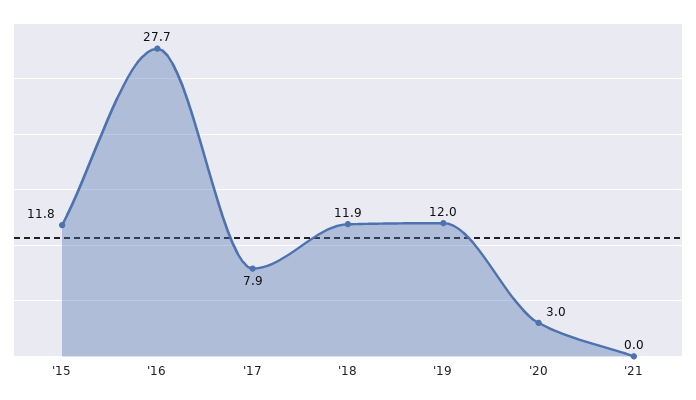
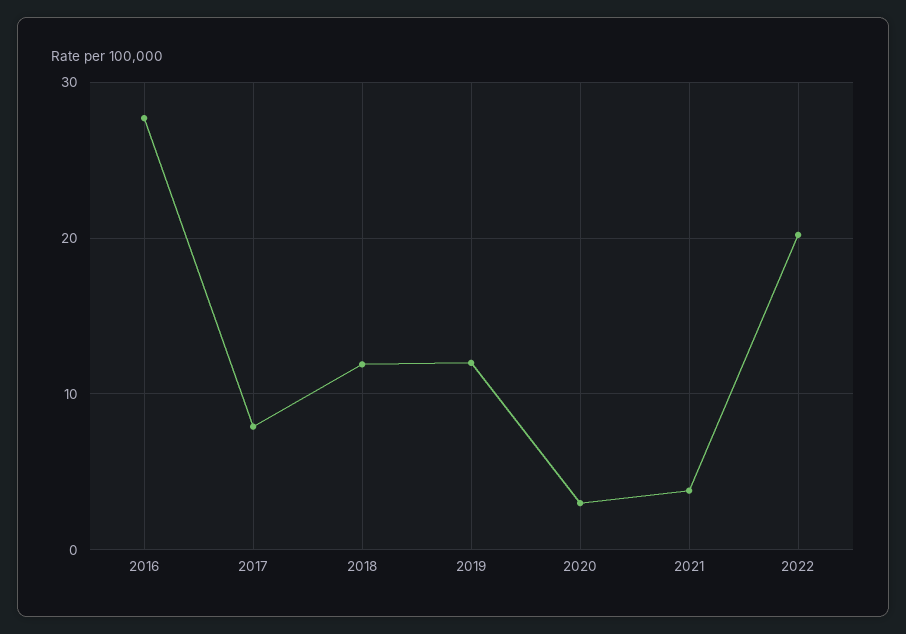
'15: 11.8 -> none
'21: 0 -> 4
2022: none -> 20

